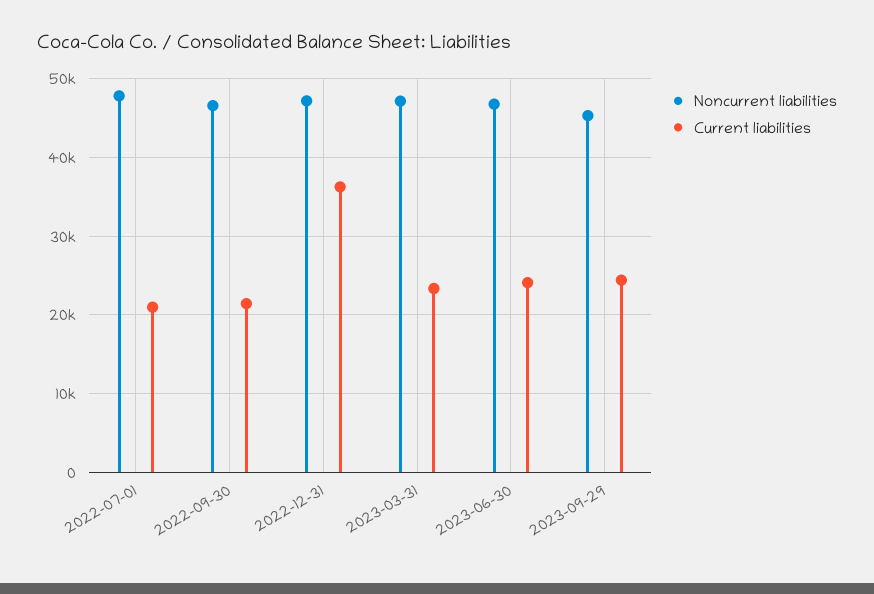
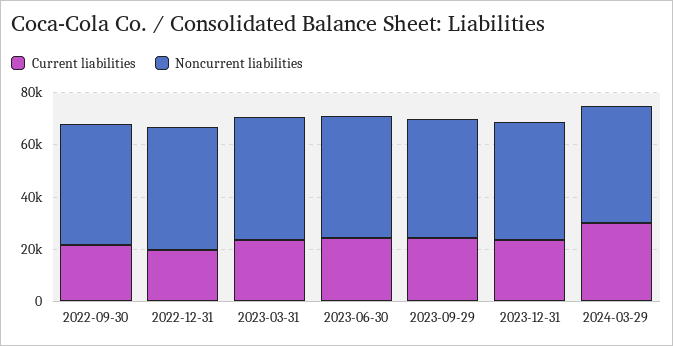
Noncurrent liabilities, 2022-07-01: 48000 -> none
Current liabilities, 2022-07-01: 21000 -> none
Current liabilities, 2022-12-31: 36000 -> 20000
Current liabilities, 2023-12-31: none -> 25000
Noncurrent liabilities, 2023-12-31: none -> 45000
Current liabilities, 2024-03-29: none -> 30000
Noncurrent liabilities, 2024-03-29: none -> 45000

